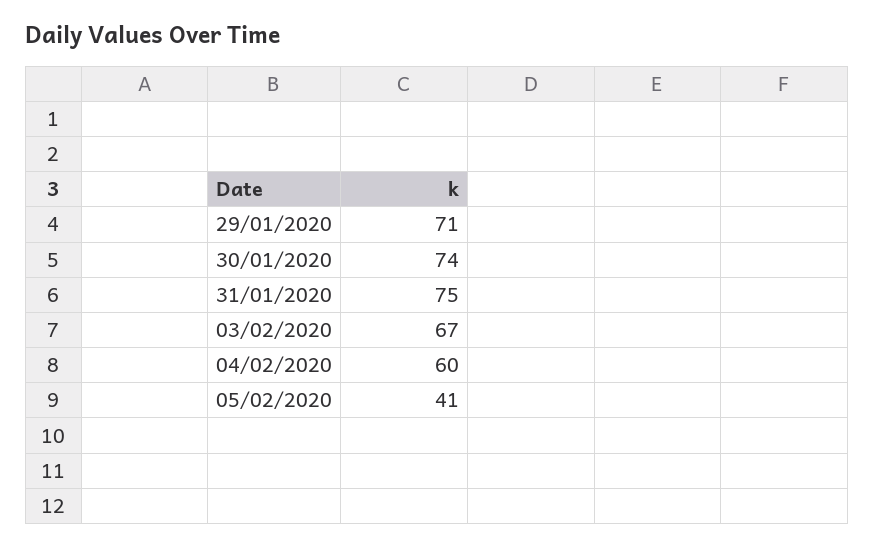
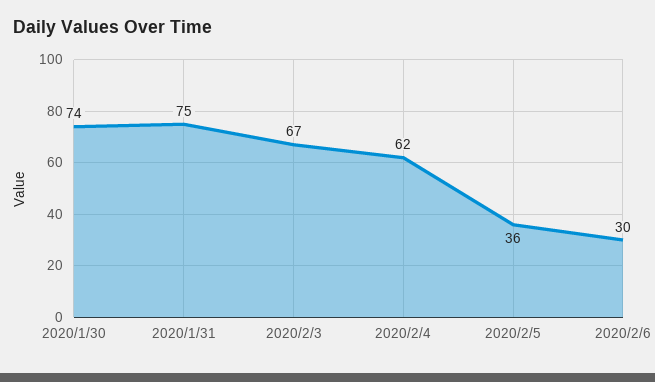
29/01/2020: 71 -> none
04/02/2020: 60 -> 62
05/02/2020: 41 -> 36
2020/2/6: none -> 30

